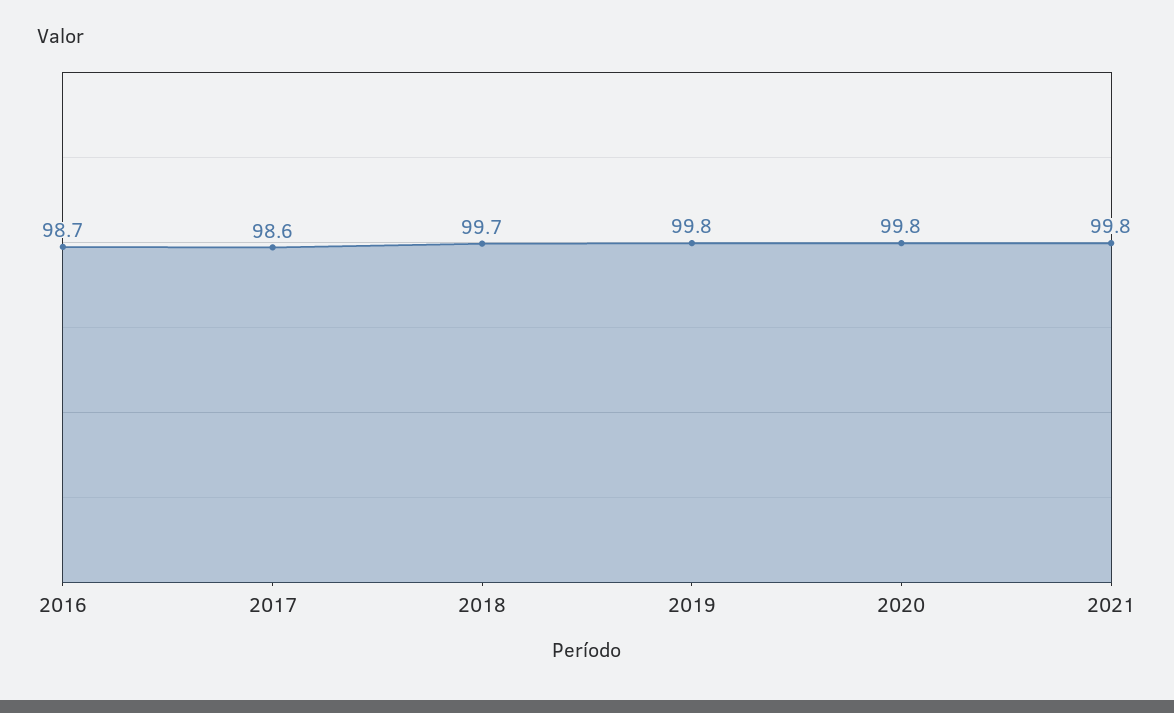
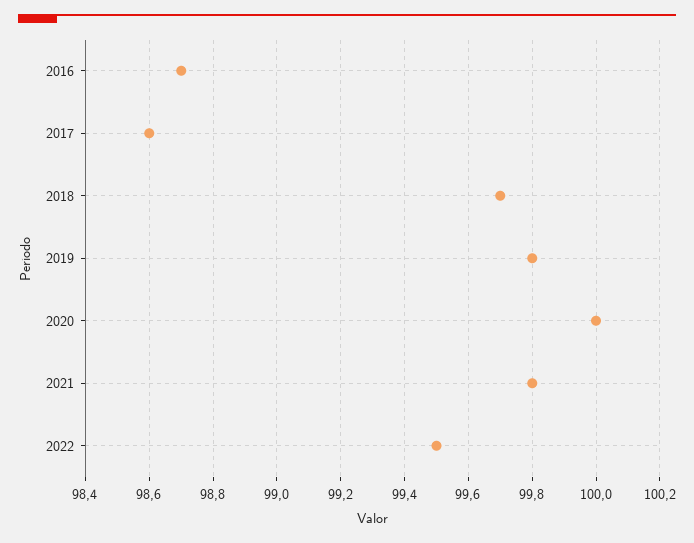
2020: 99.8 -> 100
2022: none -> 99.5

